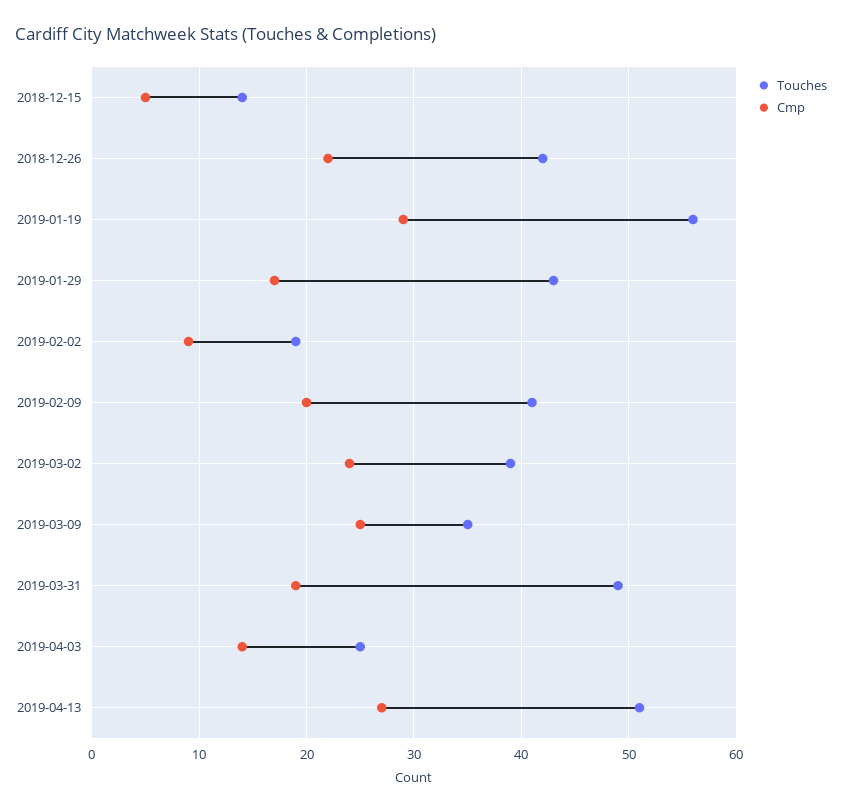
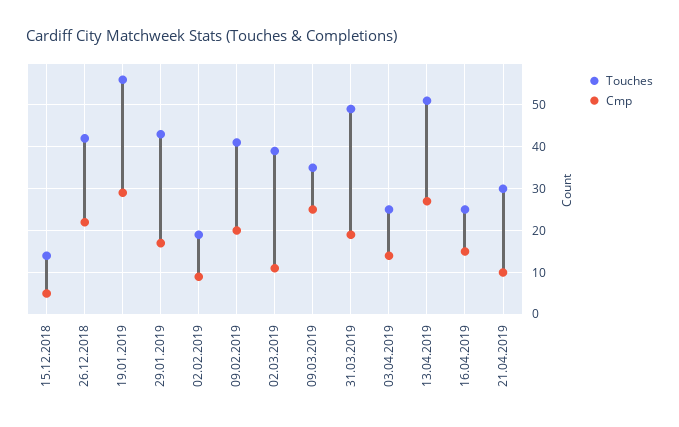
Cmp, 2019-03-02: 24 -> 10
Touches, 16.04.2019: none -> 25
Cmp, 16.04.2019: none -> 15
Touches, 21.04.2019: none -> 30
Cmp, 21.04.2019: none -> 10

